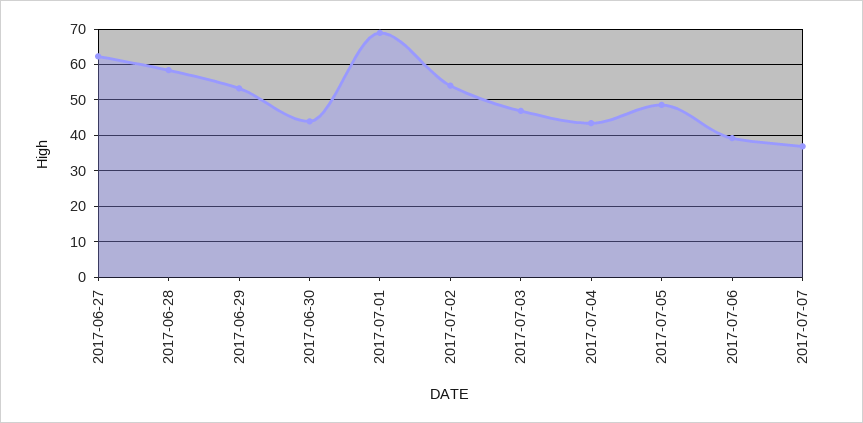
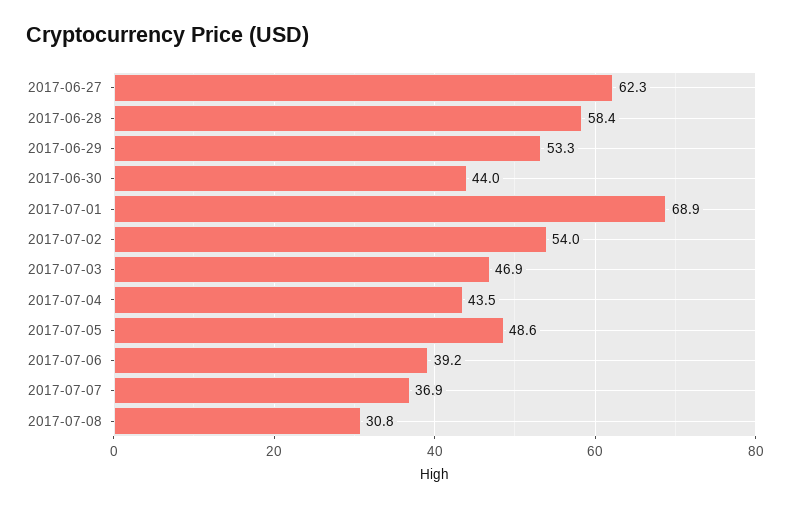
2017-07-08: none -> 30.8

